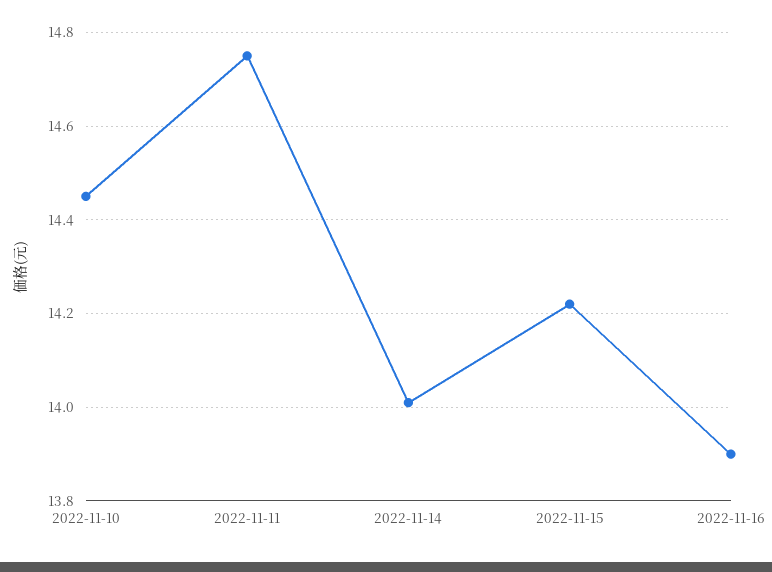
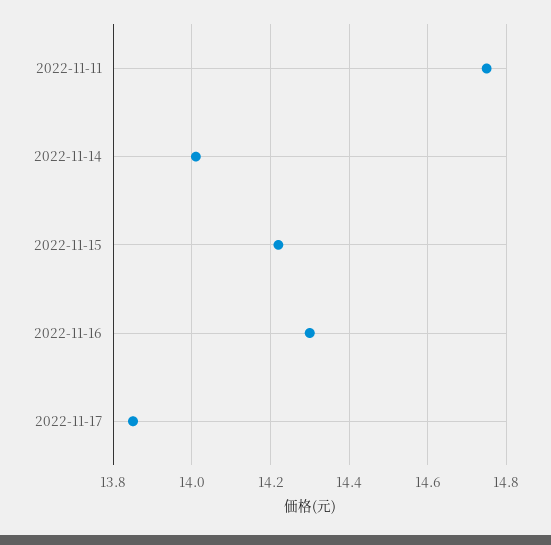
2022-11-10: 14.45 -> none
2022-11-16: 13.9 -> 14.3
2022-11-17: none -> 13.85

